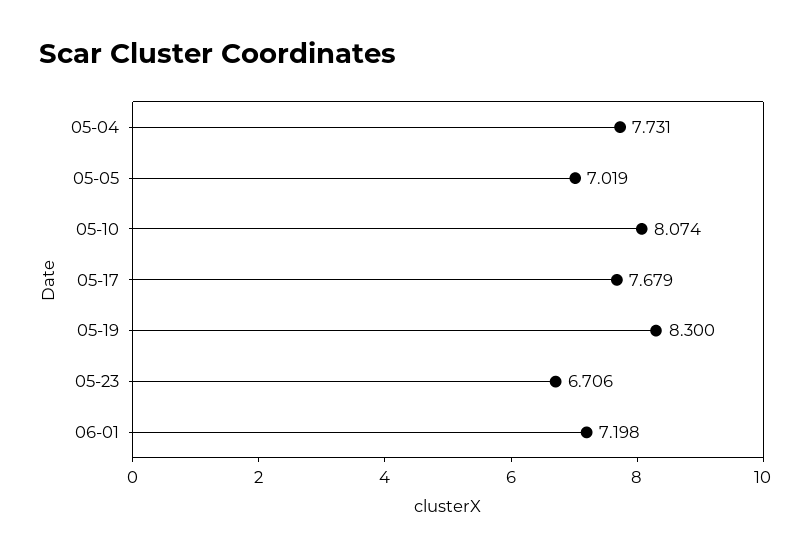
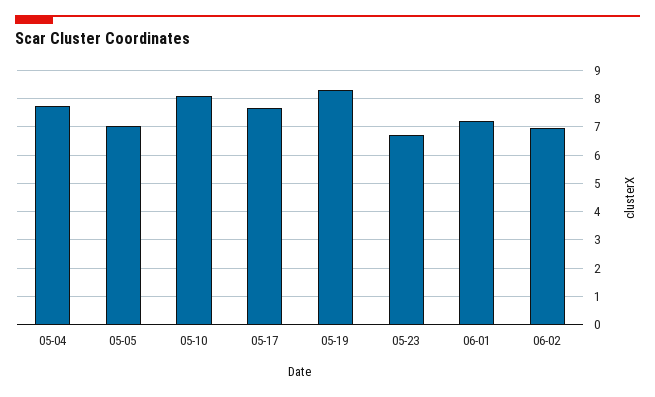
06-02: none -> 7

